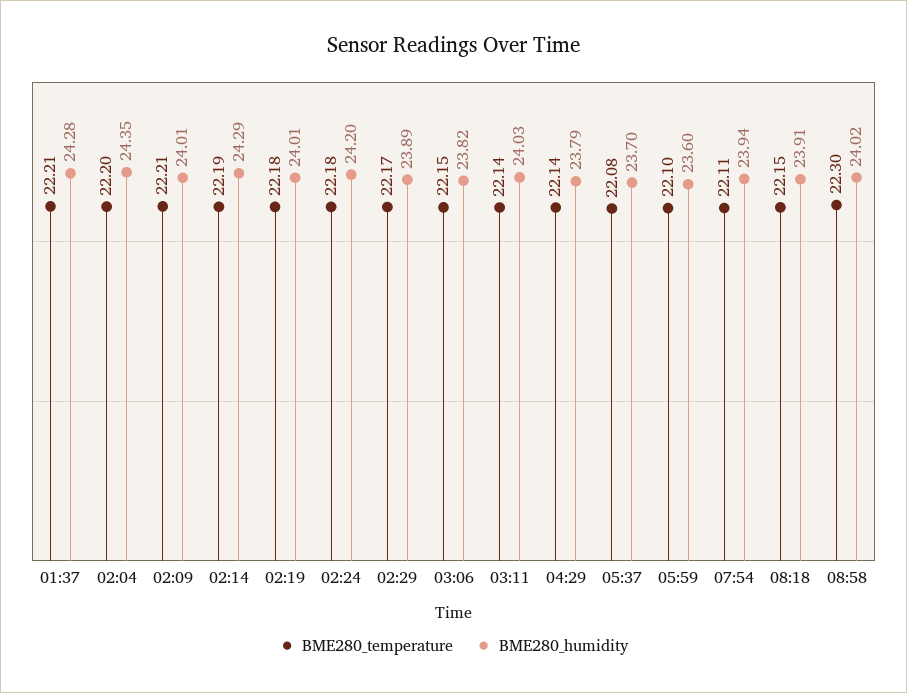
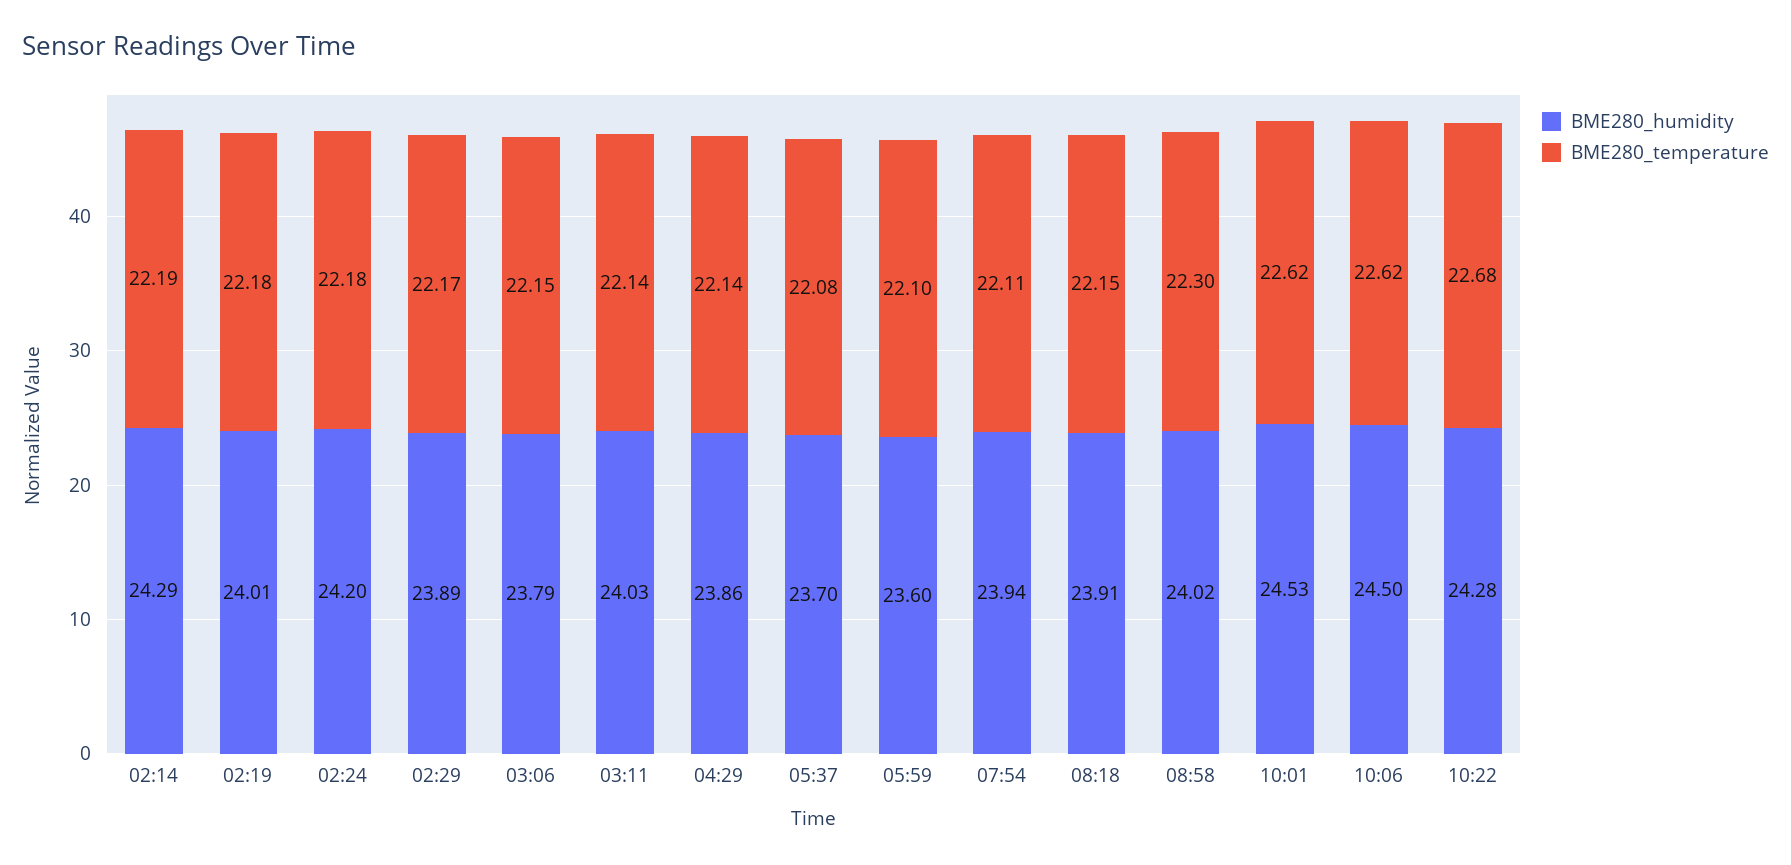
BME280_temperature, 01:37: 22.21 -> none
BME280_humidity, 01:37: 24.28 -> none
BME280_temperature, 02:04: 22.2 -> none
BME280_humidity, 02:04: 24.35 -> none
BME280_temperature, 02:09: 22.21 -> none
BME280_humidity, 02:09: 24.01 -> none
BME280_humidity, 03:06: 23.82 -> 23.79
BME280_humidity, 04:29: 23.79 -> 23.86
BME280_humidity, 10:01: none -> 24.53
BME280_temperature, 10:01: none -> 22.62
BME280_humidity, 10:06: none -> 24.5
BME280_temperature, 10:06: none -> 22.62
BME280_humidity, 10:22: none -> 24.28
BME280_temperature, 10:22: none -> 22.68

